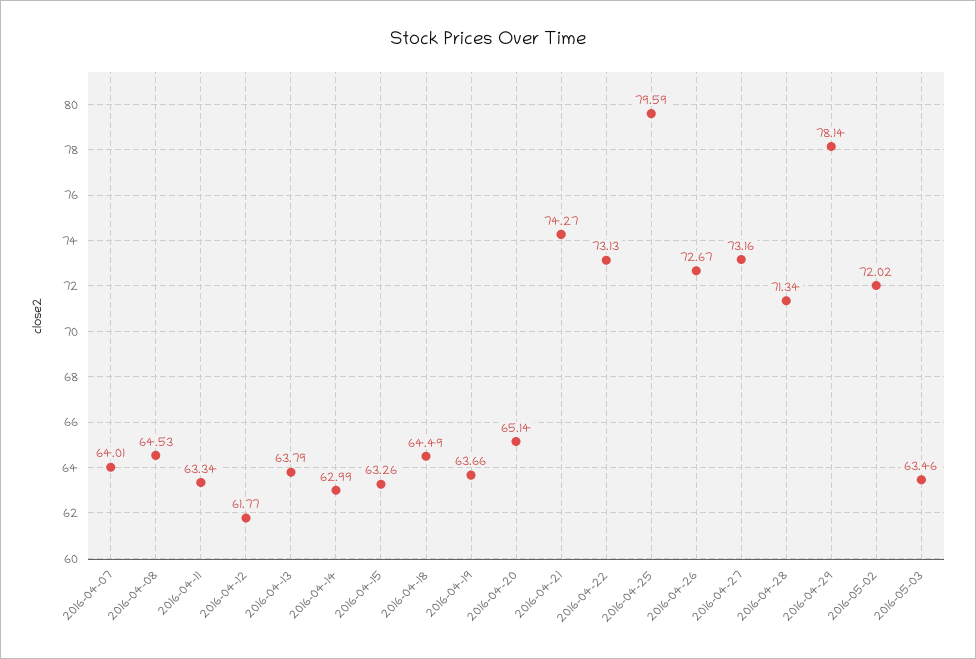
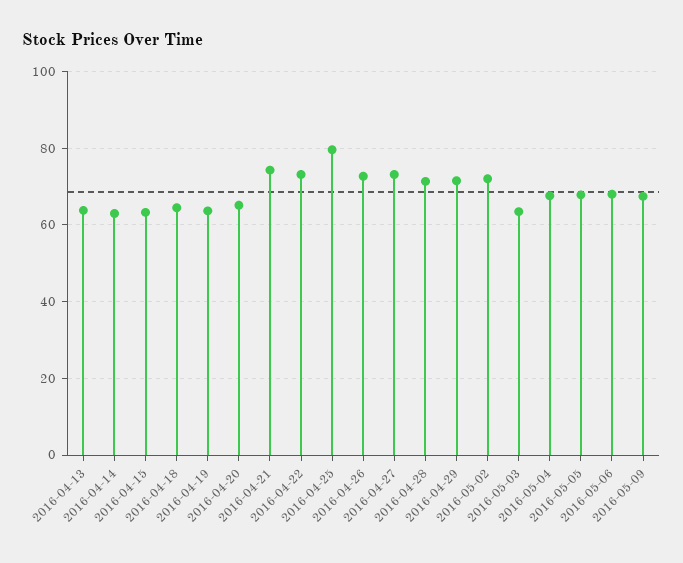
2016-04-07: 64.01 -> none
2016-04-08: 64.53 -> none
2016-04-11: 63.34 -> none
2016-04-12: 61.77 -> none
2016-04-29: 78.14 -> 72
2016-05-04: none -> 68
2016-05-05: none -> 68
2016-05-06: none -> 68
2016-05-09: none -> 68

